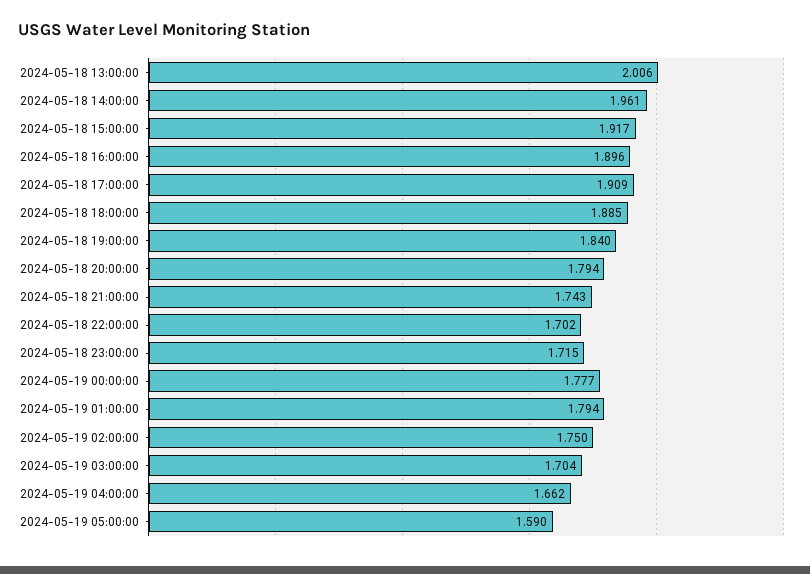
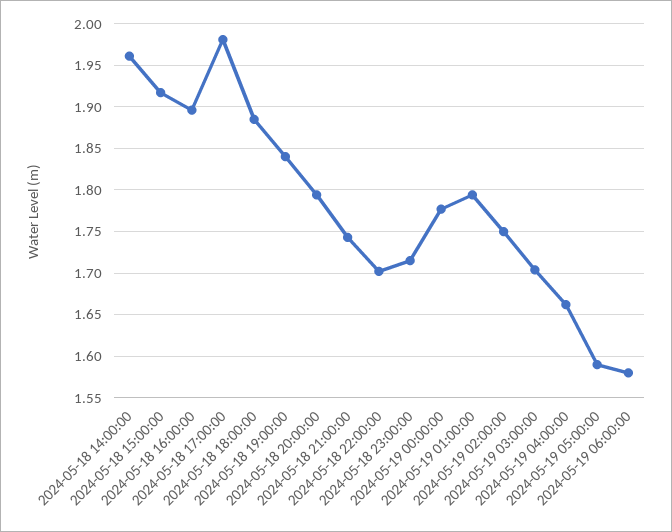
2024-05-18 13:00:00: 2.006 -> none
2024-05-18 17:00:00: 1.909 -> 1.98
2024-05-19 06:00:00: none -> 1.58

